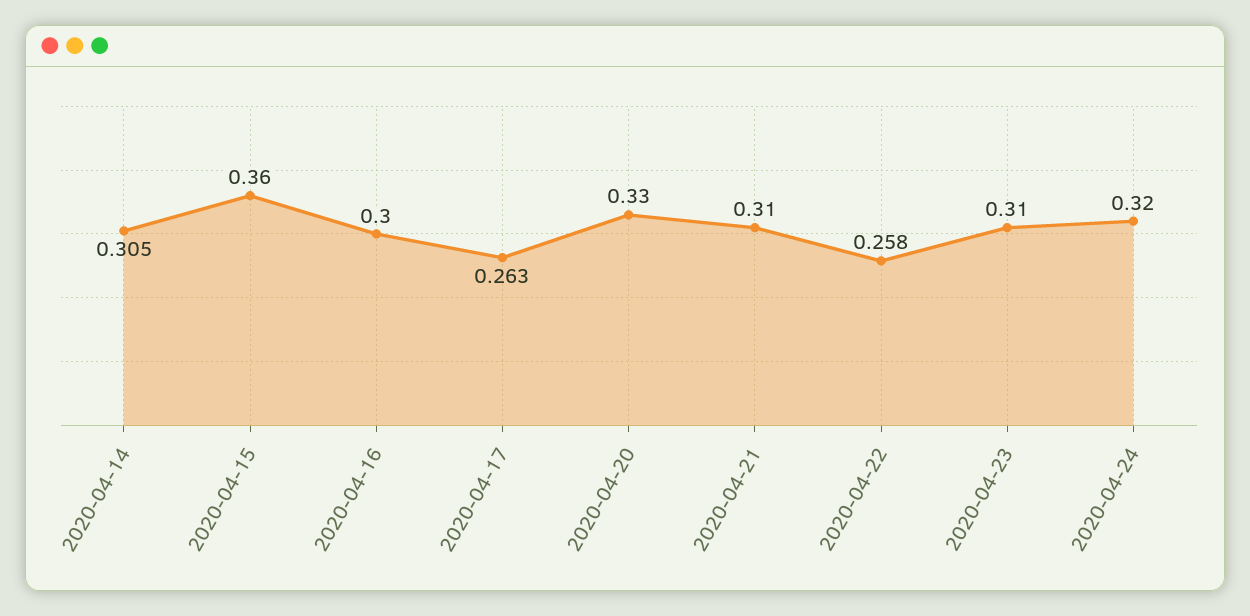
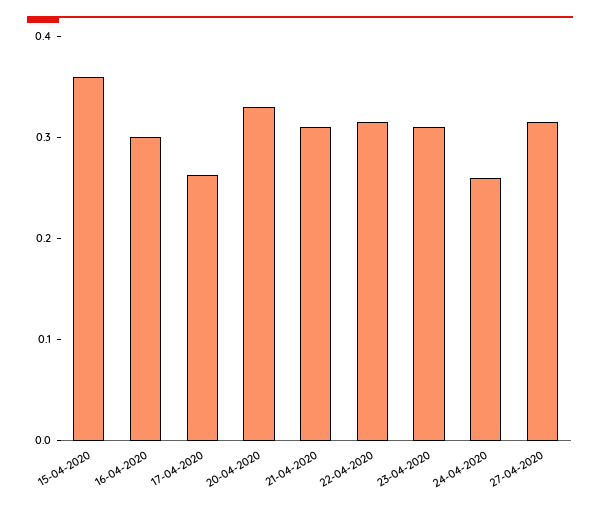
2020-04-14: 0.305 -> none
2020-04-22: 0.258 -> 0.32
2020-04-24: 0.32 -> 0.26
27-04-2020: none -> 0.32

